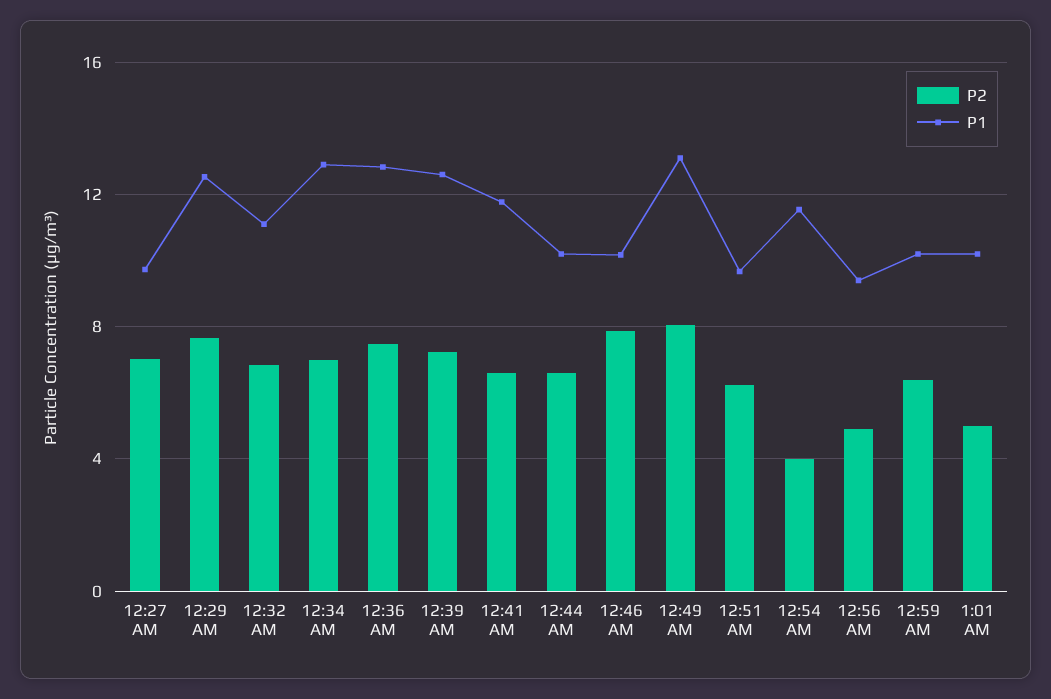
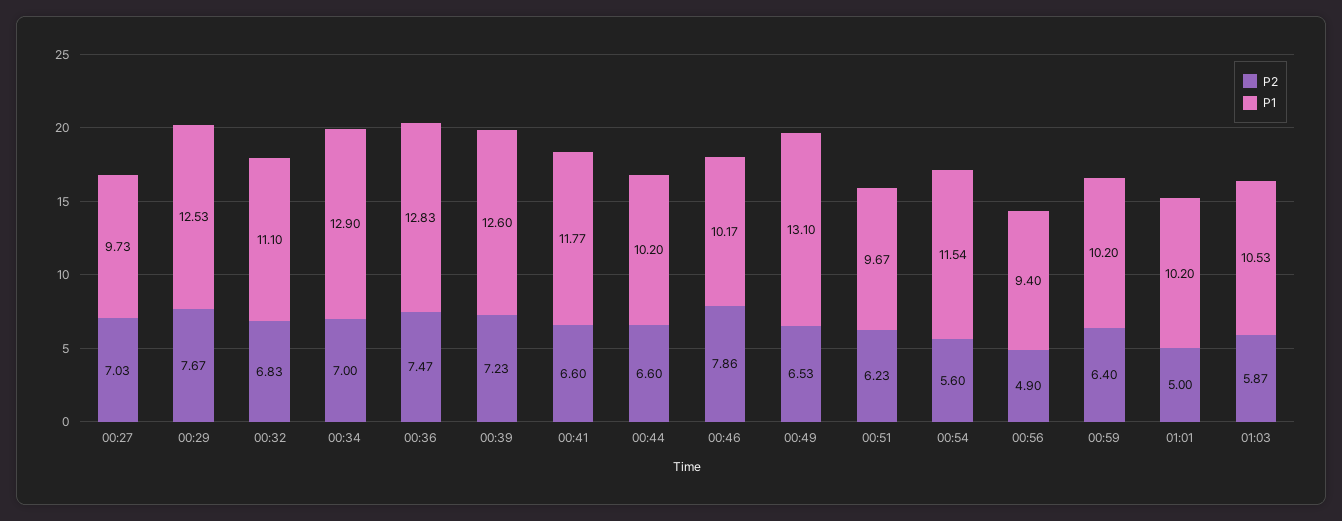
P2, 12:49 AM: 8 -> 6.53
P2, 12:54 AM: 4 -> 5.6
P2, 01:03: none -> 5.87
P1, 01:03: none -> 10.53

